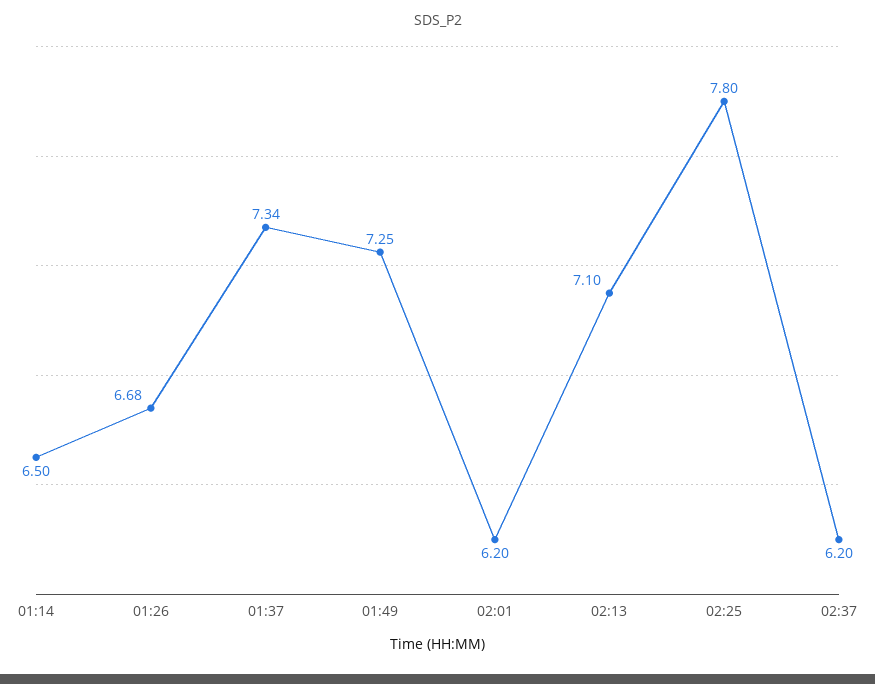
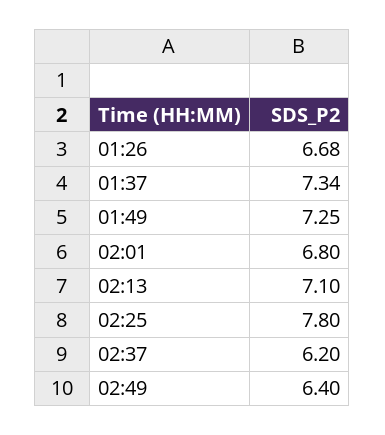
01:14: 6.5 -> none
02:01: 6.2 -> 6.8
02:49: none -> 6.4

